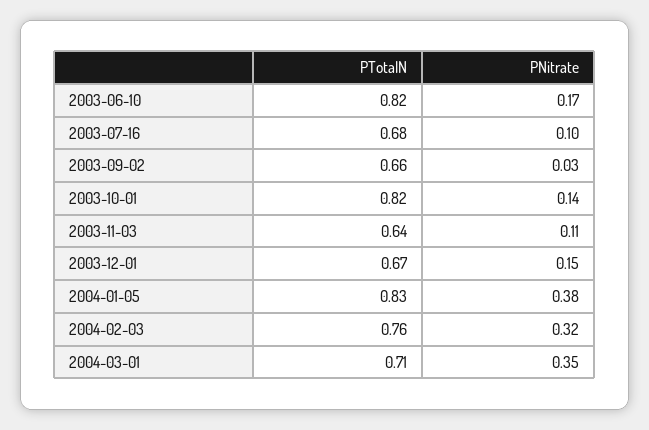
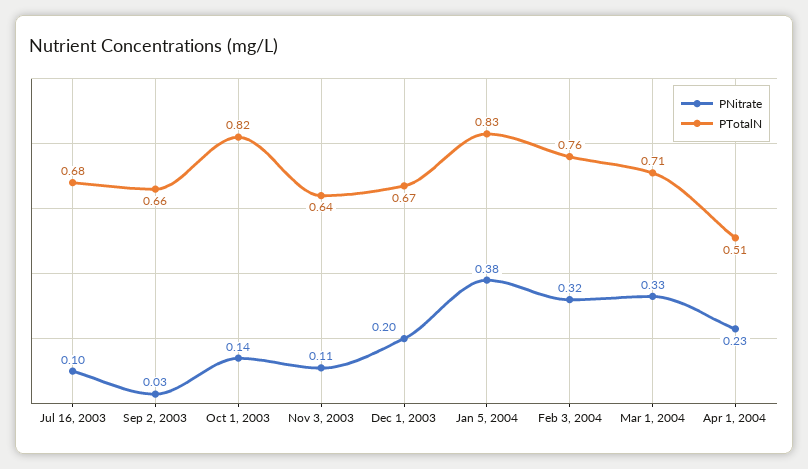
PTotalN, 2003-06-10: 0.82 -> none
PNitrate, 2003-06-10: 0.17 -> none
PNitrate, 2003-12-01: 0.15 -> 0.2
PNitrate, 2004-03-01: 0.35 -> 0.33
PNitrate, Apr 1, 2004: none -> 0.23
PTotalN, Apr 1, 2004: none -> 0.51

